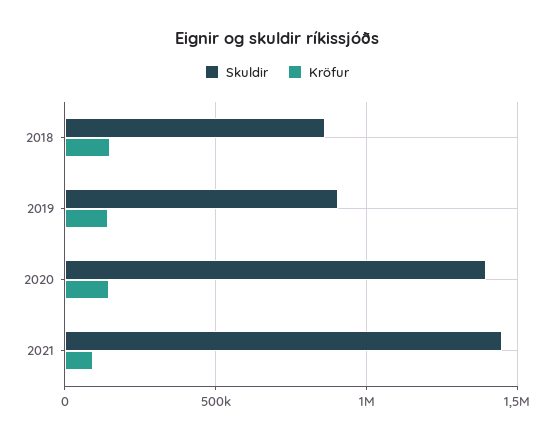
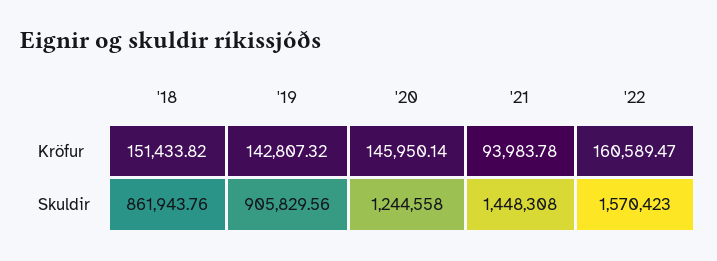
Skuldir, 2020: 1400000 -> 1244558
Kröfur, '22: none -> 160589.47
Skuldir, '22: none -> 1570423

